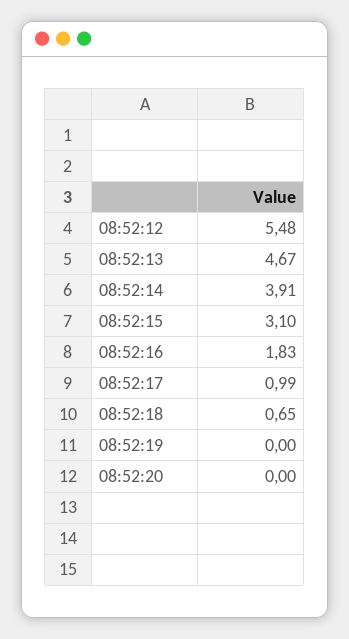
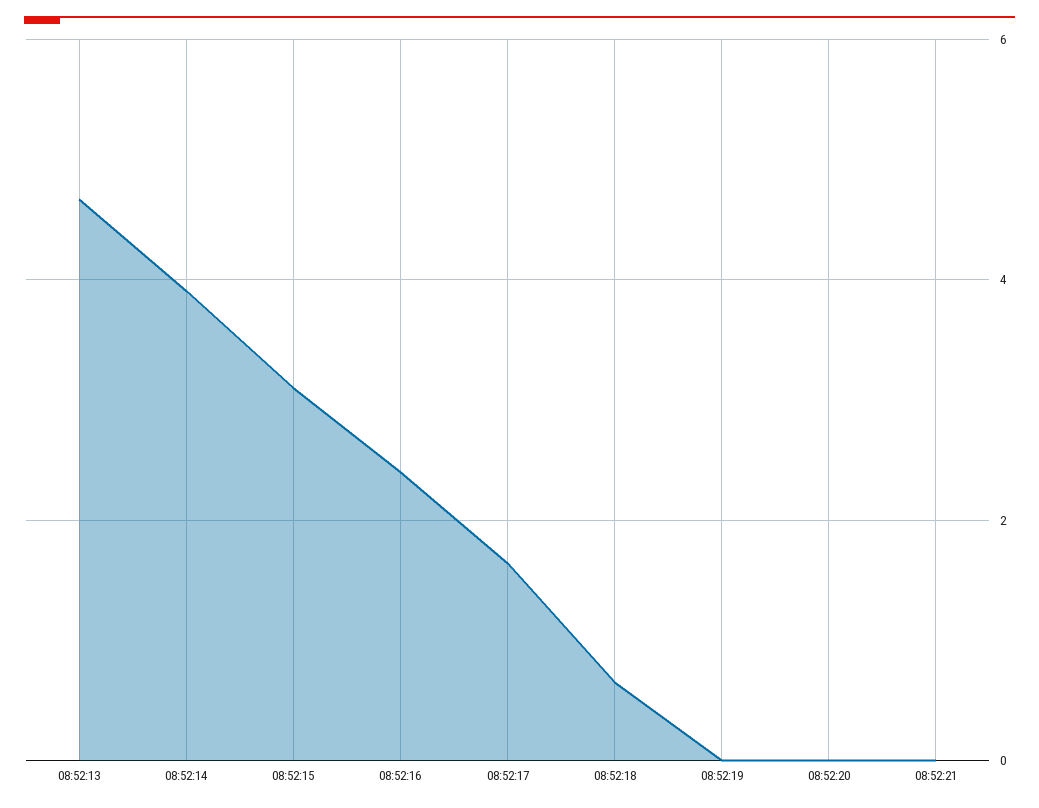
08:52:12: 5.48 -> none
08:52:16: 1.83 -> 2.4
08:52:17: 0.99 -> 1.6
08:52:21: none -> 0

